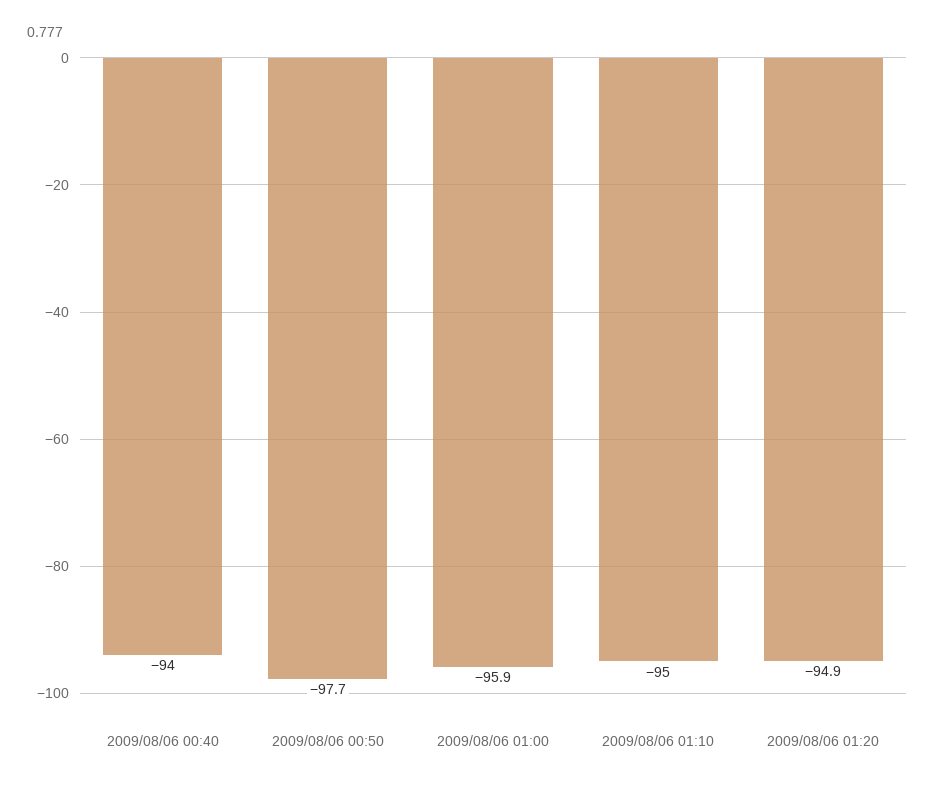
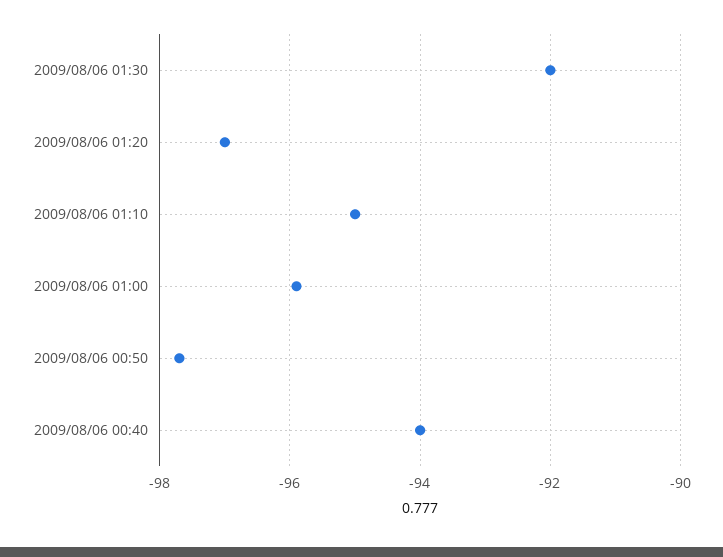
2009/08/06 01:20: -94.9 -> -97
2009/08/06 01:30: none -> -92

